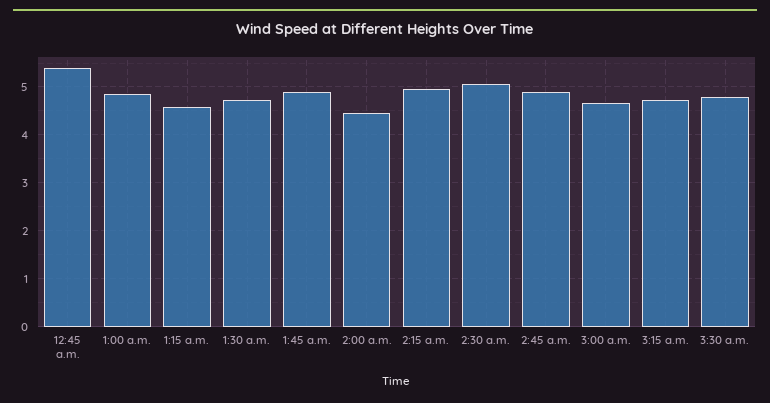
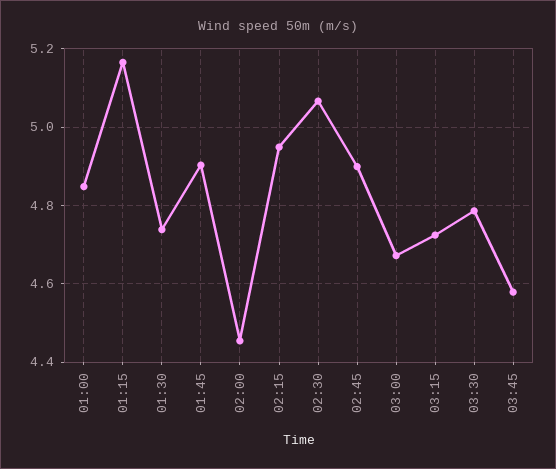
12:45 a.m.: 5.4 -> none
1:15 a.m.: 4.6 -> 5.16
03:45: none -> 4.58

